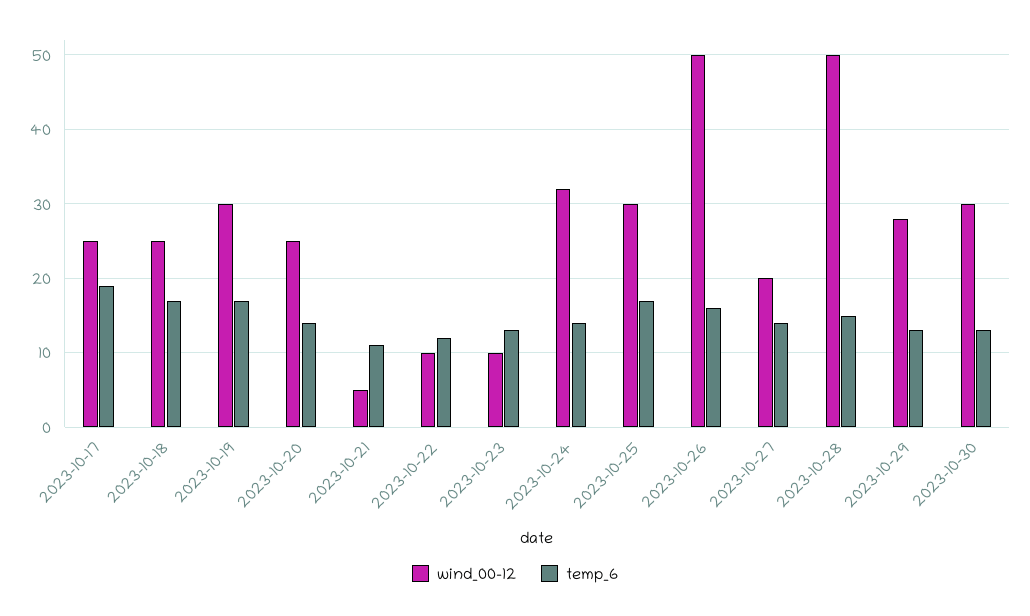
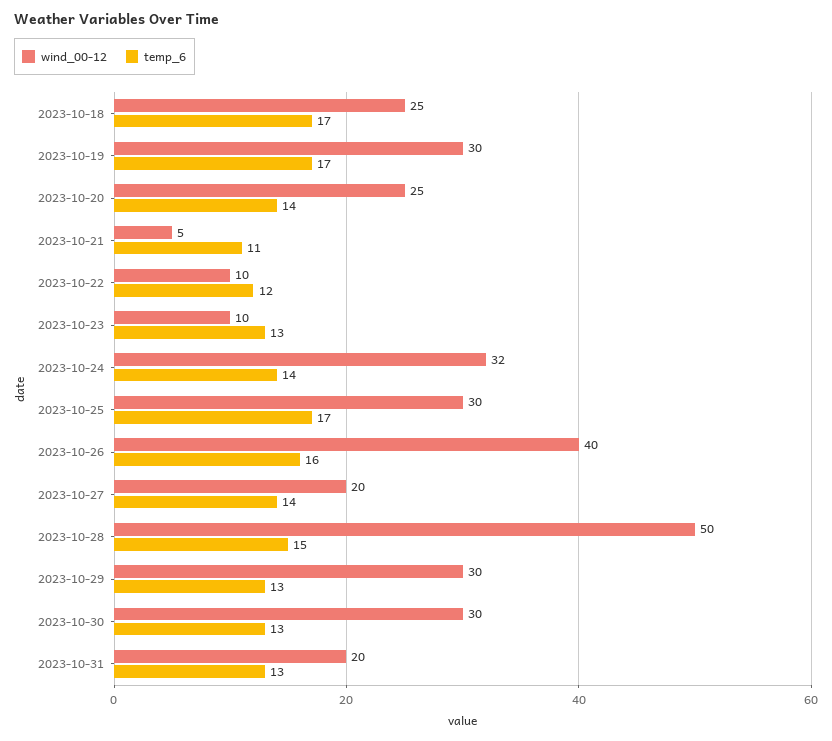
wind_00-12, 2023-10-17: 25 -> none
temp_6, 2023-10-17: 19 -> none
wind_00-12, 2023-10-26: 50 -> 40
wind_00-12, 2023-10-29: 28 -> 30
wind_00-12, 2023-10-31: none -> 20
temp_6, 2023-10-31: none -> 13

